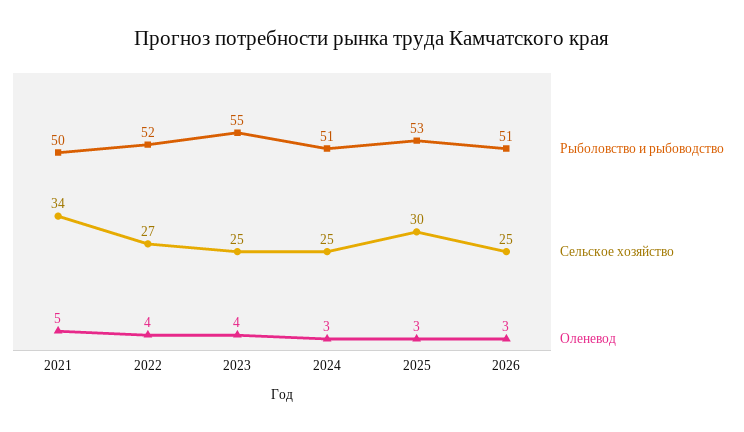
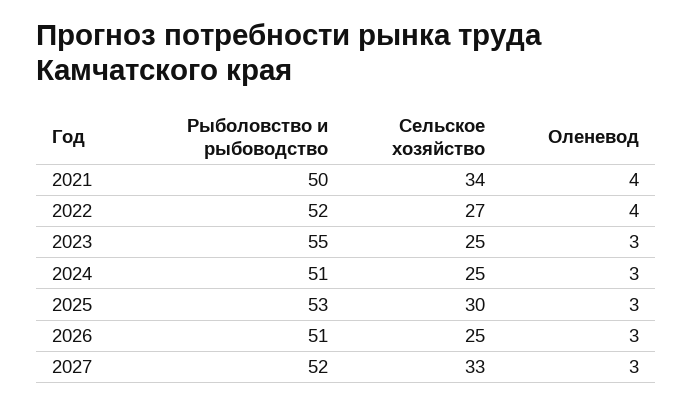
Оленевод, 2021: 5 -> 4
Оленевод, 2023: 4 -> 3
Рыболовство и рыбоводство, 2027: none -> 52
Сельское хозяйство, 2027: none -> 33
Оленевод, 2027: none -> 3

